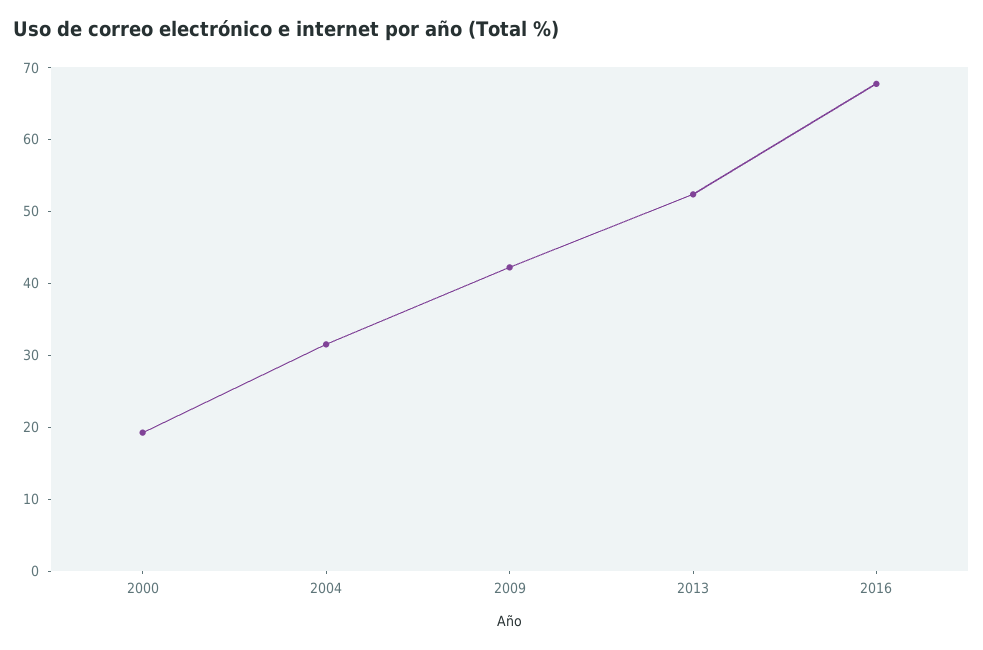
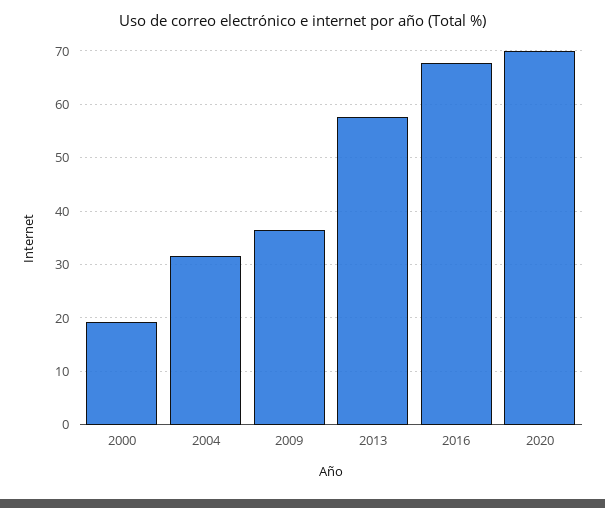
2009: 42 -> 36
2013: 52 -> 58
2020: none -> 70

